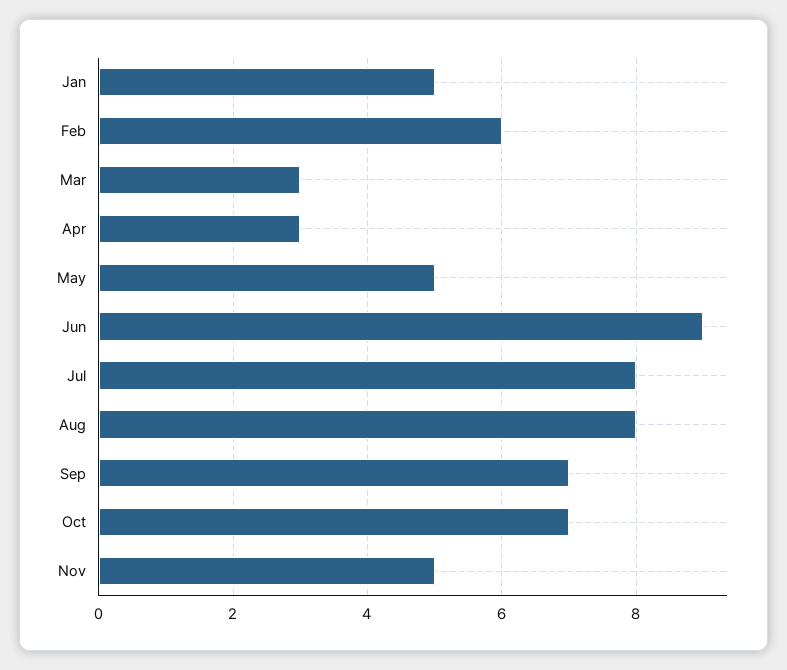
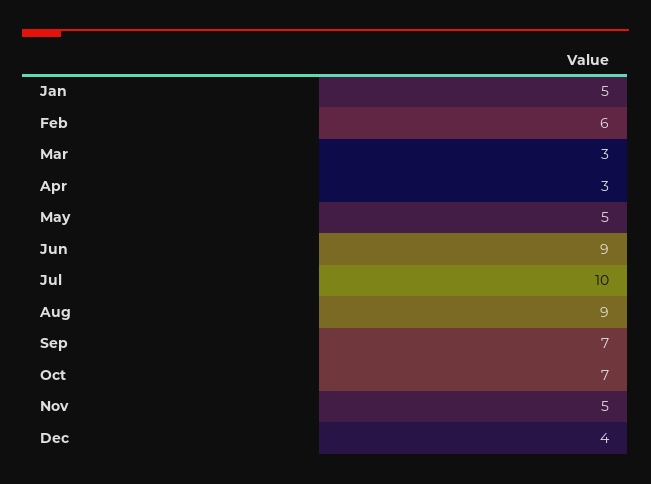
Jul: 8 -> 10
Aug: 8 -> 9
Dec: none -> 4

